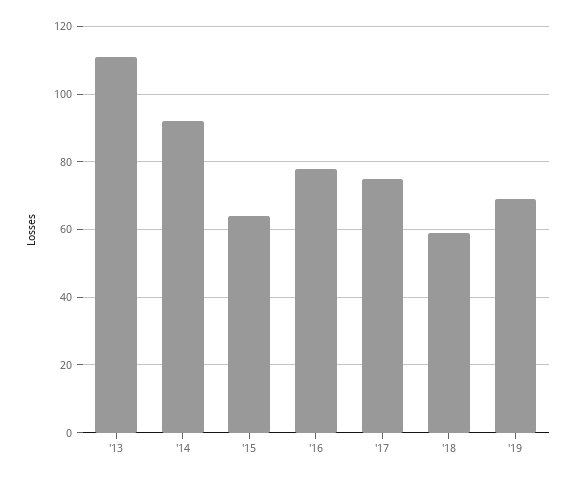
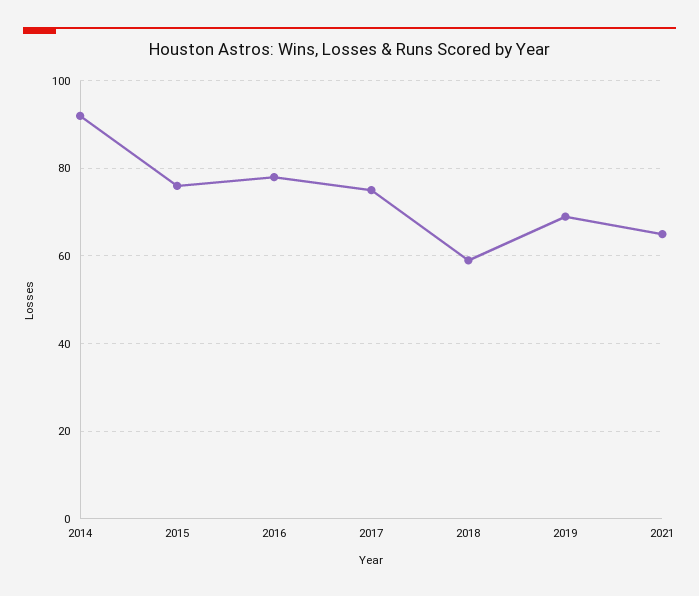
'13: 110 -> none
'15: 65 -> 75
2021: none -> 65

